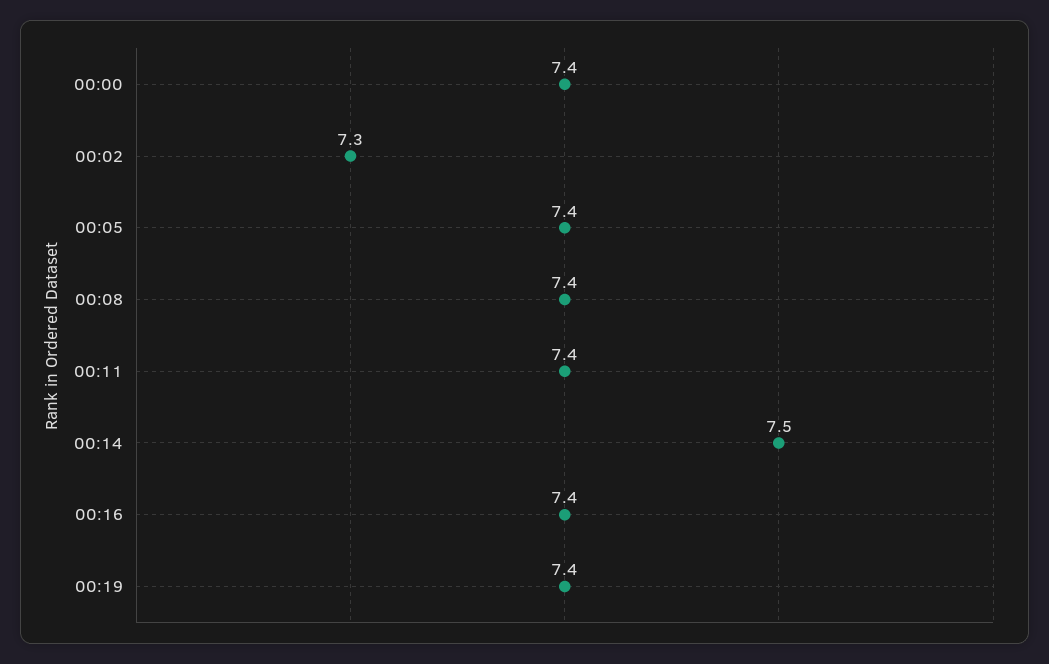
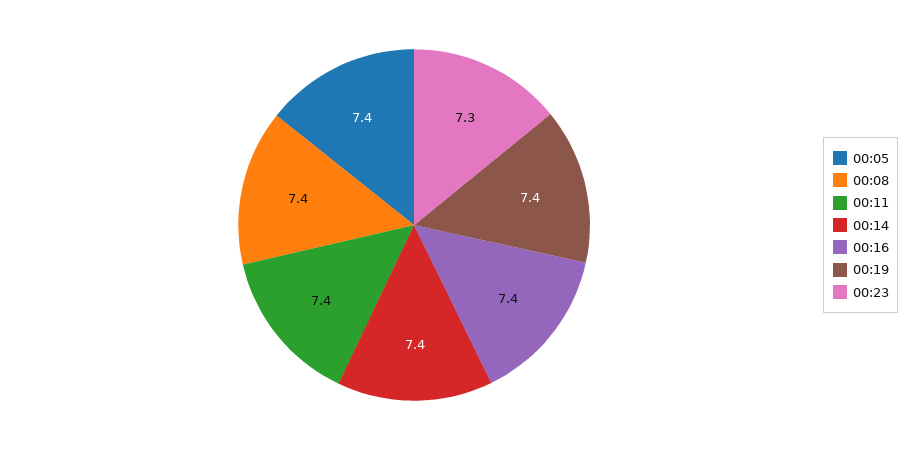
00:00: 7.4 -> none
00:02: 7.3 -> none
00:14: 7.5 -> 7.4
00:23: none -> 7.3

